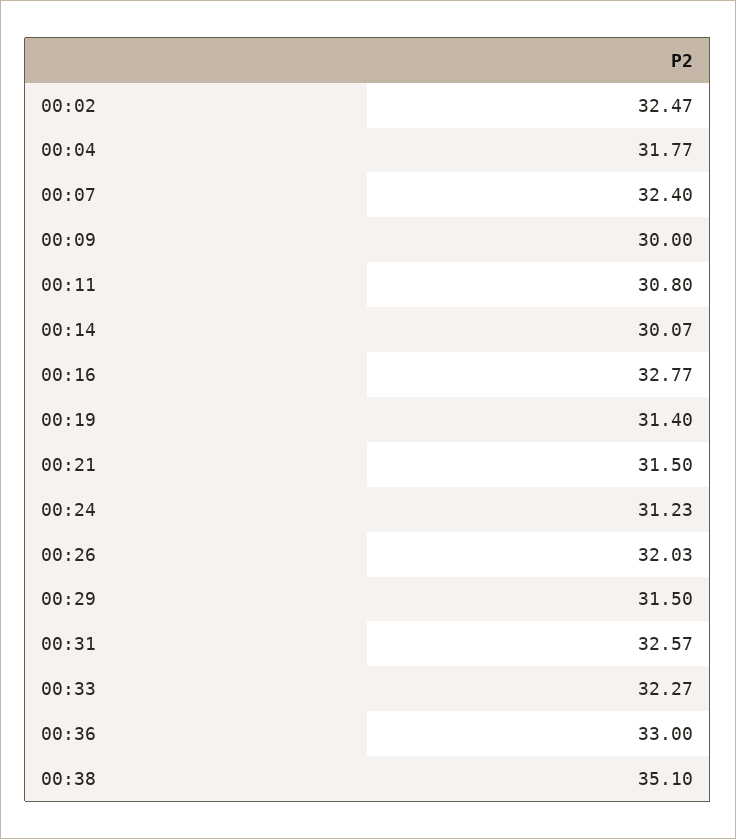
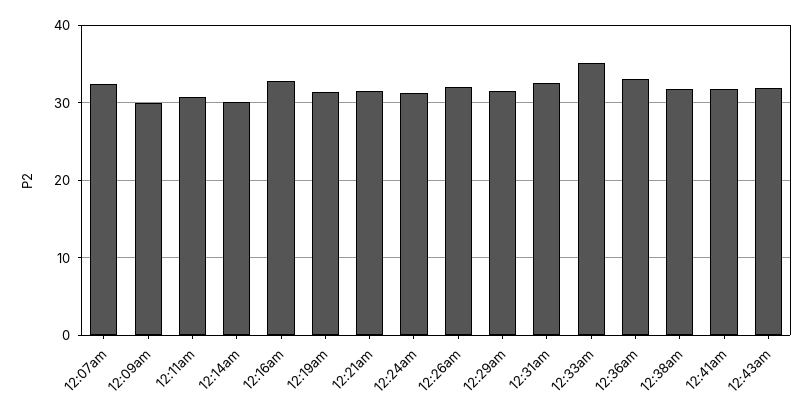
00:02: 32.47 -> none
00:04: 31.77 -> none
00:33: 32.27 -> 35
00:38: 35.1 -> 32
12:41am: none -> 32
12:43am: none -> 32

